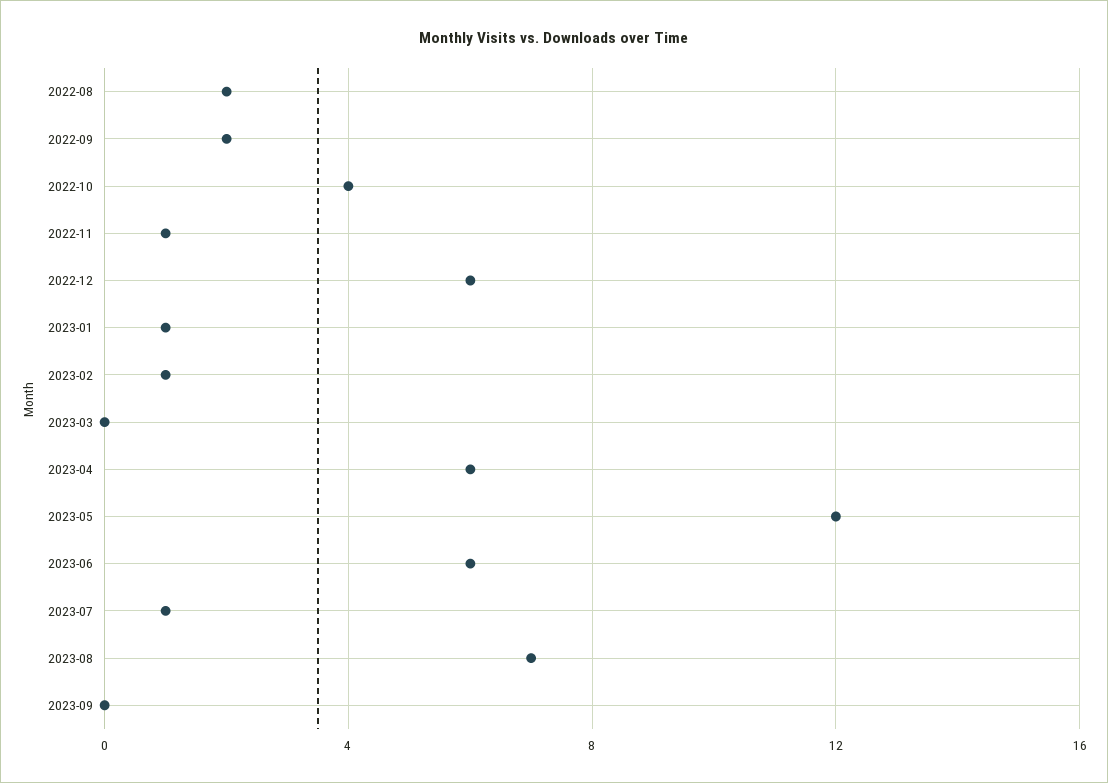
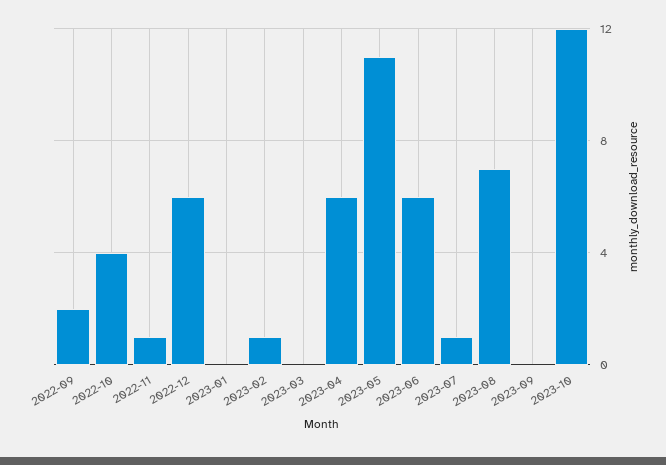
2022-08: 2 -> none
2023-01: 1 -> 0
2023-05: 12 -> 11
2023-10: none -> 12

